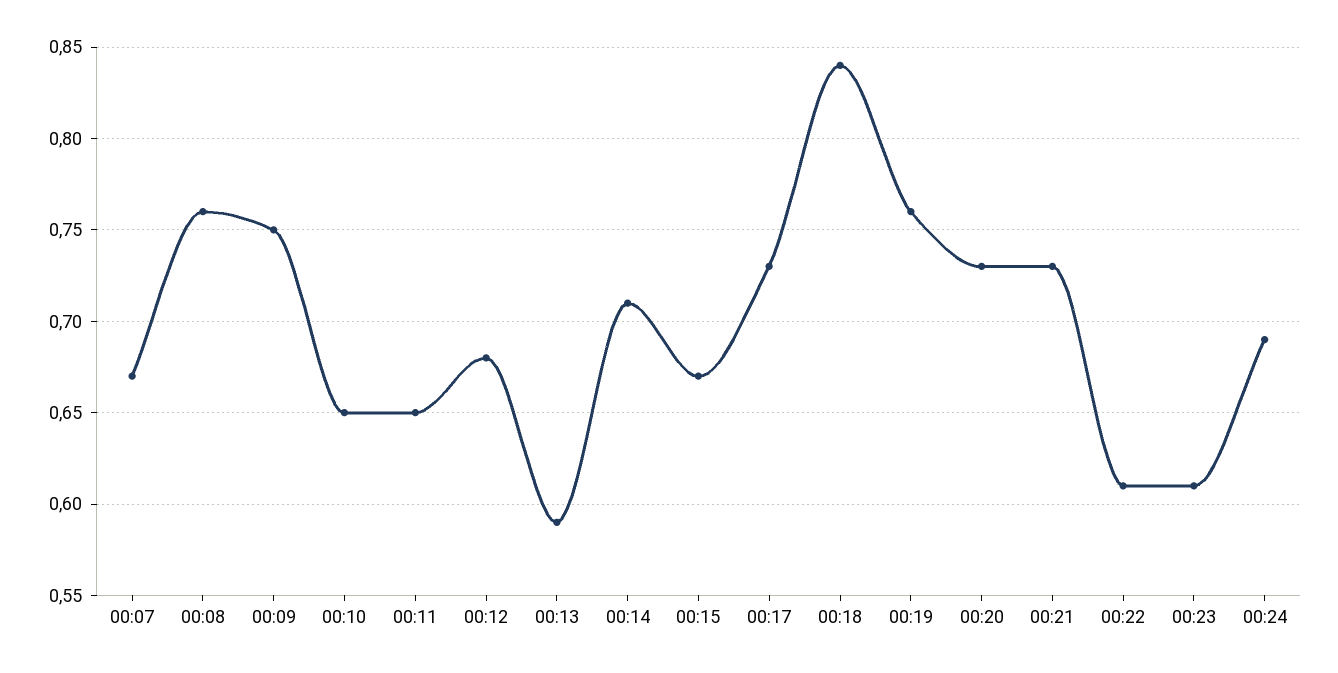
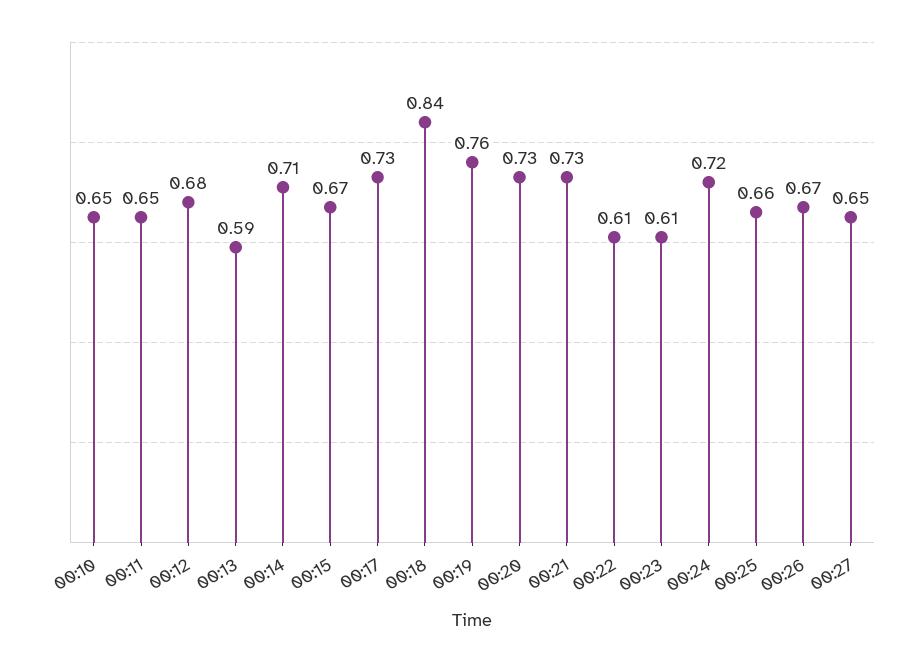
00:07: 0.67 -> none
00:08: 0.76 -> none
00:09: 0.75 -> none
00:24: 0.69 -> 0.72
00:25: none -> 0.66
00:26: none -> 0.67
00:27: none -> 0.65

